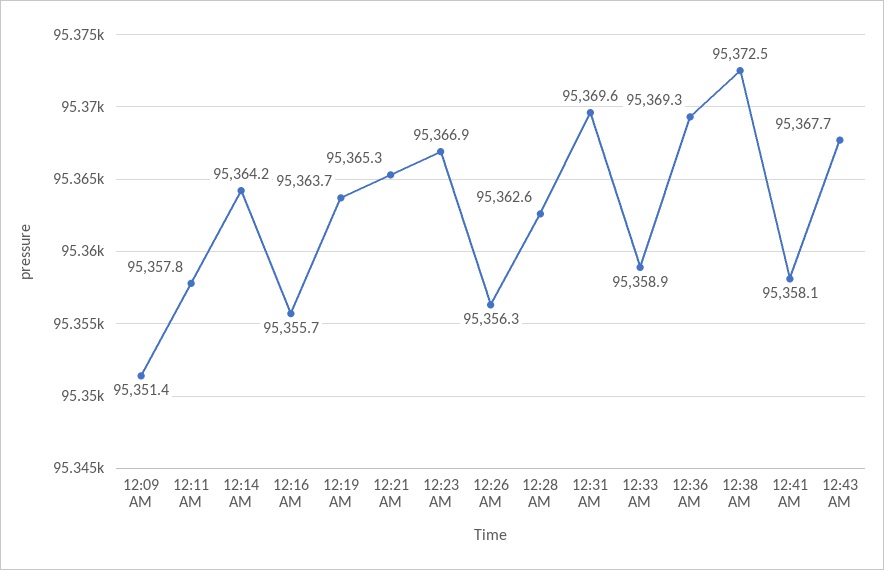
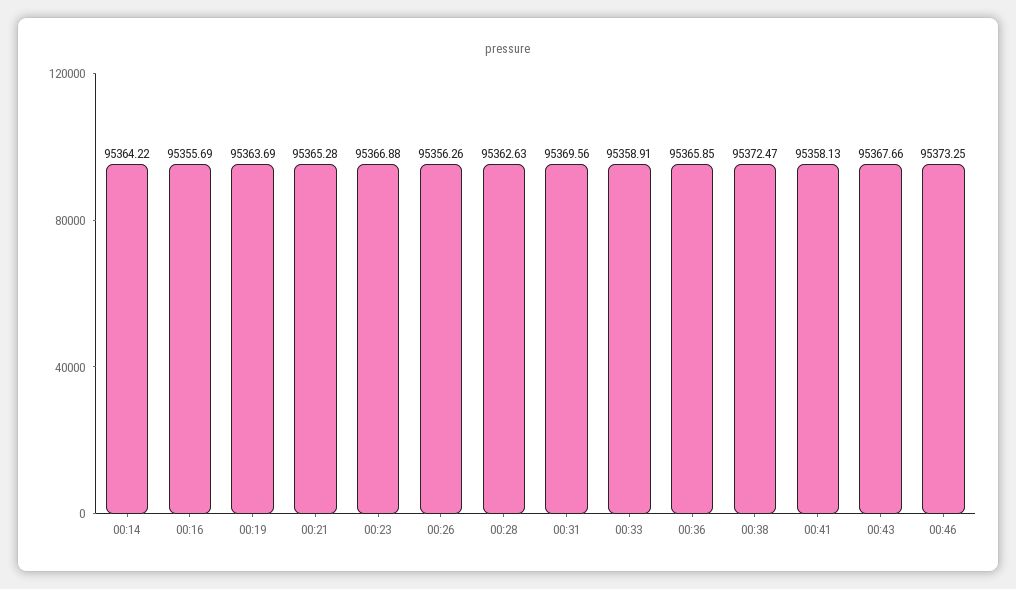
12:09 AM: 95351.4 -> none
12:11 AM: 95357.8 -> none
12:36 AM: 95369.3 -> 95365.85
00:46: none -> 95373.25

